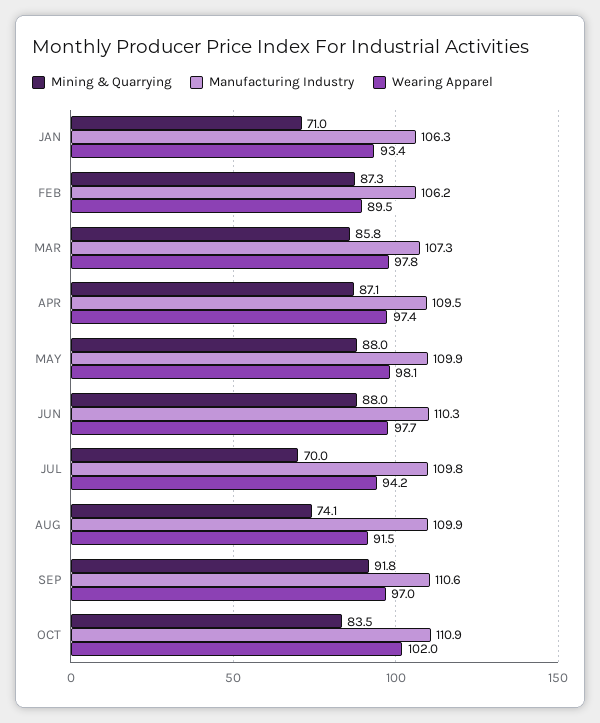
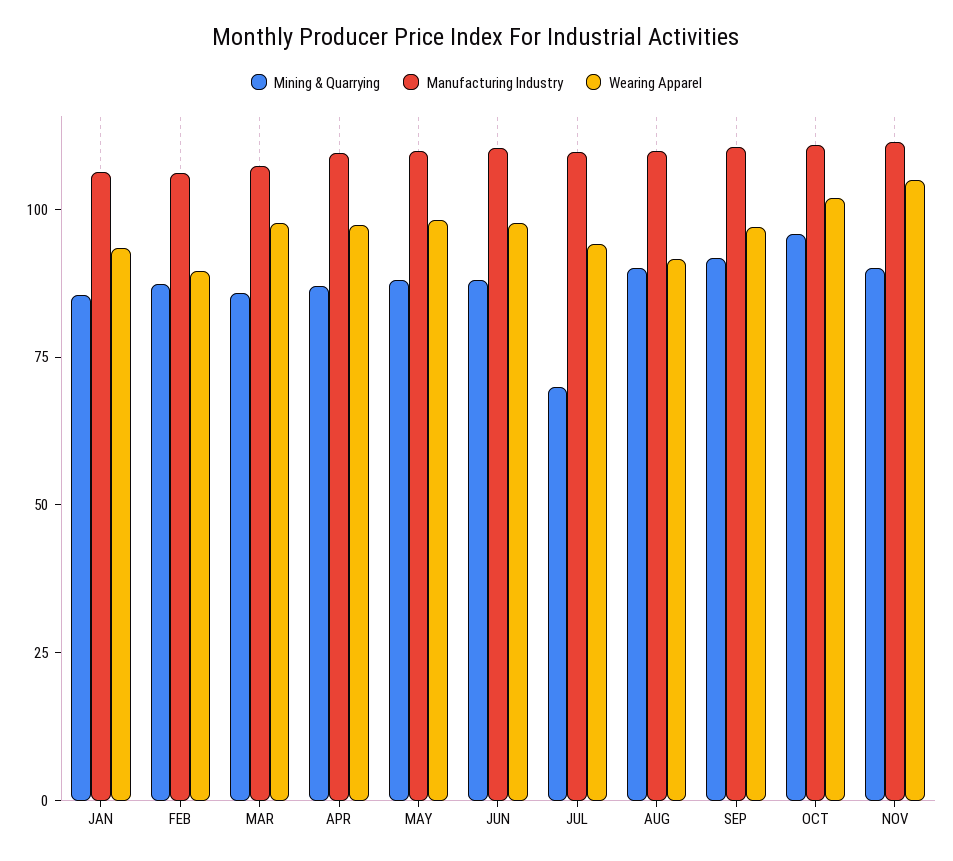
Mining & Quarrying, JAN: 71 -> 85
Mining & Quarrying, AUG: 74.1 -> 90
Mining & Quarrying, OCT: 83.5 -> 95
Mining & Quarrying, NOV: none -> 90
Manufacturing Industry, NOV: none -> 110
Wearing Apparel, NOV: none -> 105

